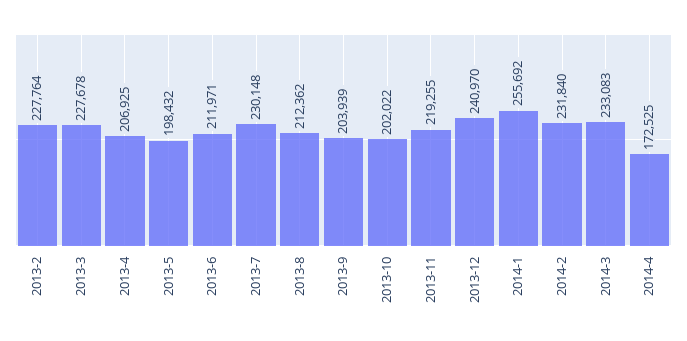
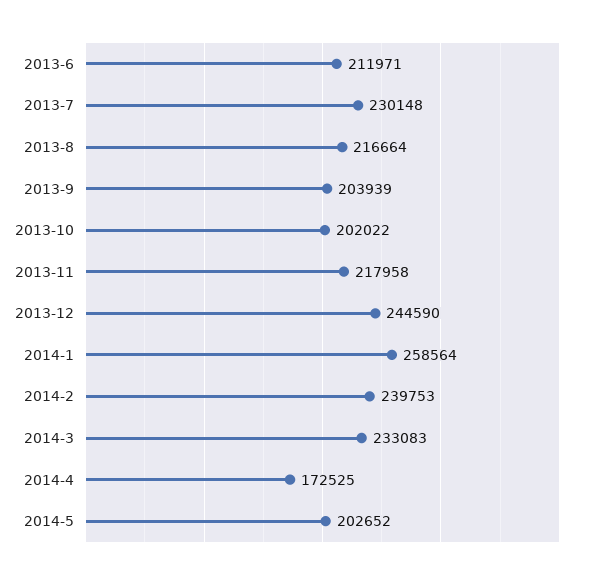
2013-2: 227764 -> none
2013-3: 227678 -> none
2013-4: 206925 -> none
2013-5: 198432 -> none
2013-8: 212362 -> 216664
2013-11: 219255 -> 217958
2013-12: 240970 -> 244590
2014-1: 255692 -> 258564
2014-2: 231840 -> 239753
2014-5: none -> 202652

